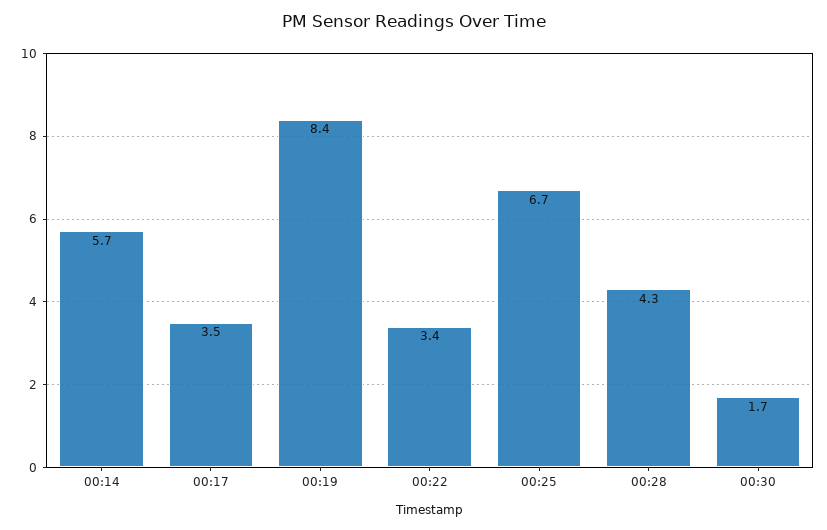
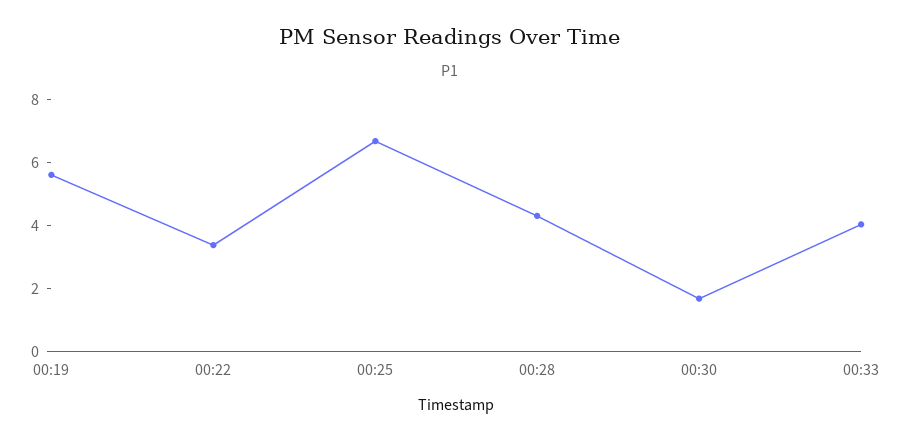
00:14: 5.7 -> none
00:17: 3.5 -> none
00:19: 8.4 -> 5.5
00:33: none -> 4

